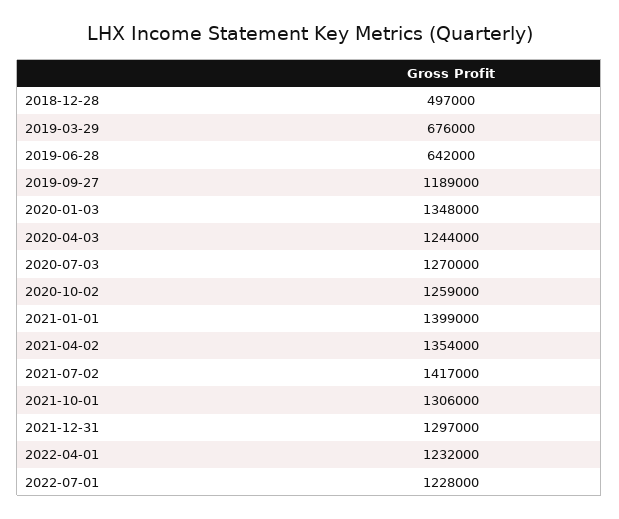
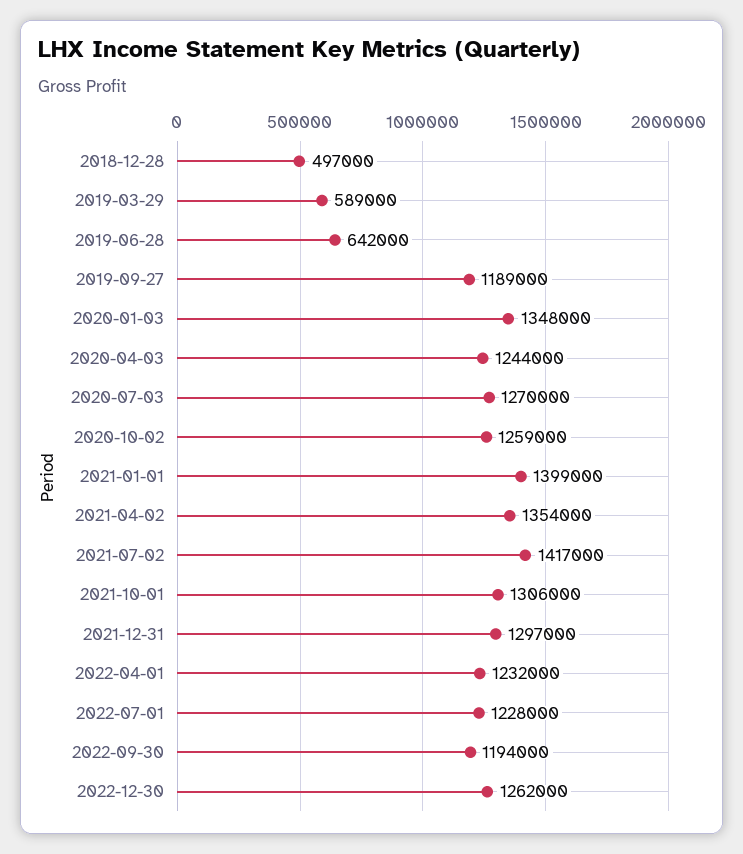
2019-03-29: 676000 -> 589000
2022-09-30: none -> 1194000
2022-12-30: none -> 1262000

